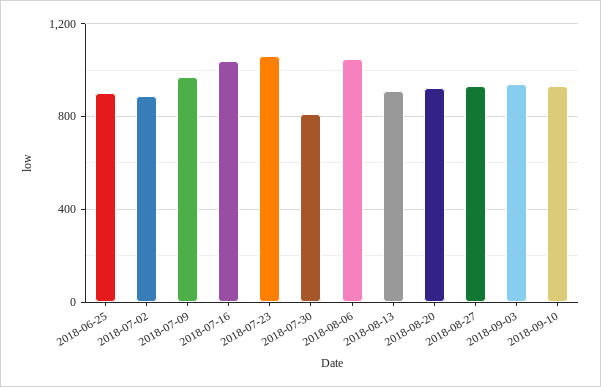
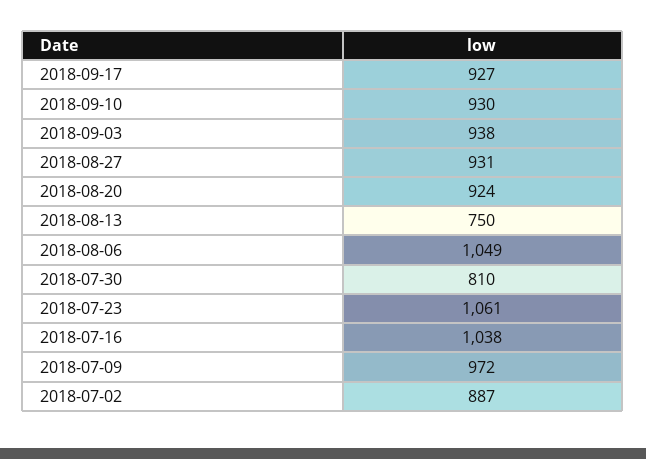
2018-06-25: 900 -> none
2018-08-13: 900 -> 750
2018-09-17: none -> 927

